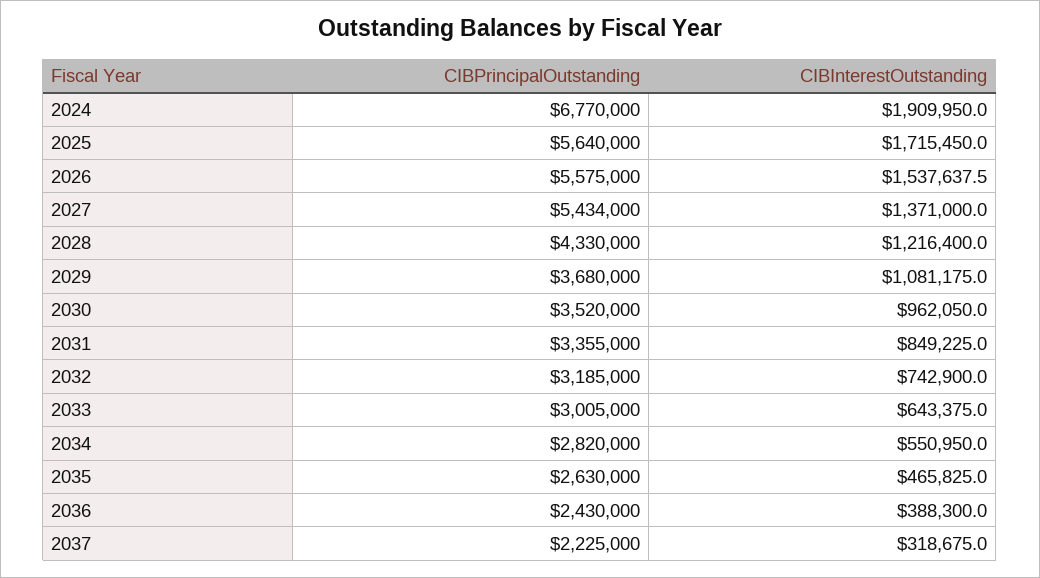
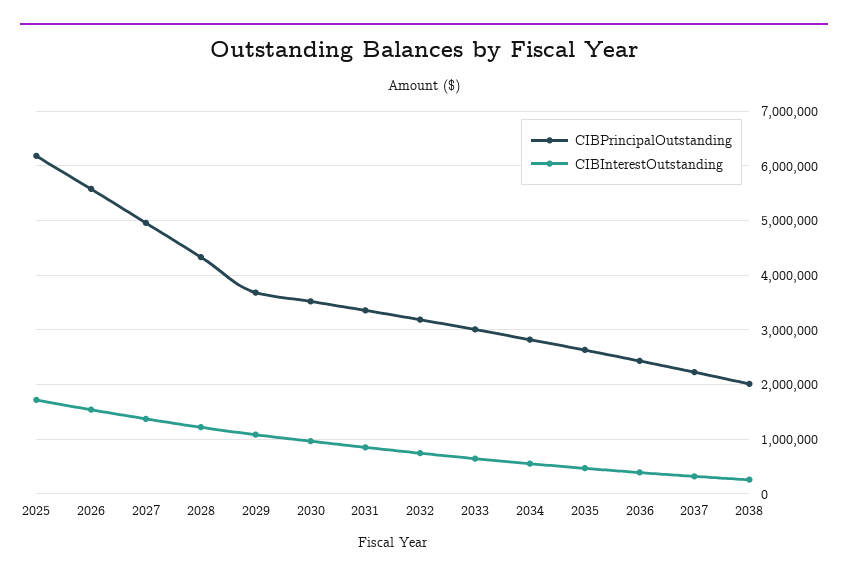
CIBPrincipalOutstanding, 2024: 6770000 -> none
CIBInterestOutstanding, 2024: 1909950 -> none
CIBPrincipalOutstanding, 2025: 5640000 -> 6200000
CIBPrincipalOutstanding, 2027: 5434000 -> 5000000
CIBPrincipalOutstanding, 2038: none -> 2000000
CIBInterestOutstanding, 2038: none -> 200000

